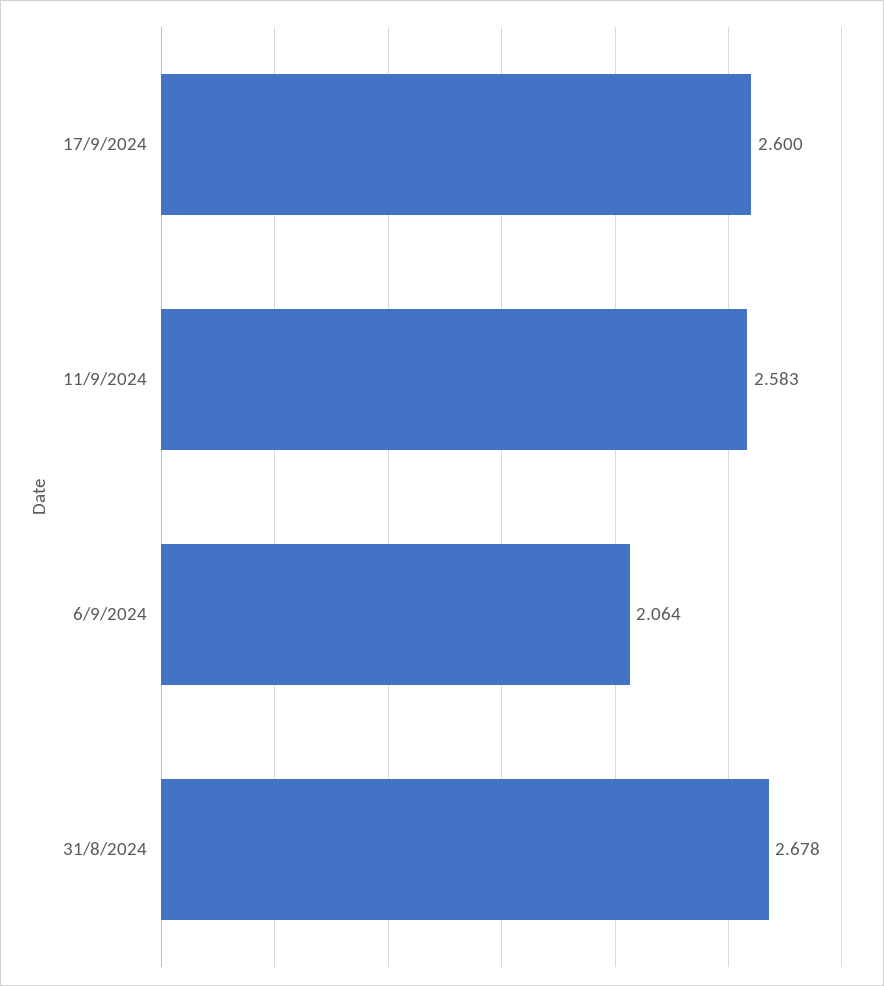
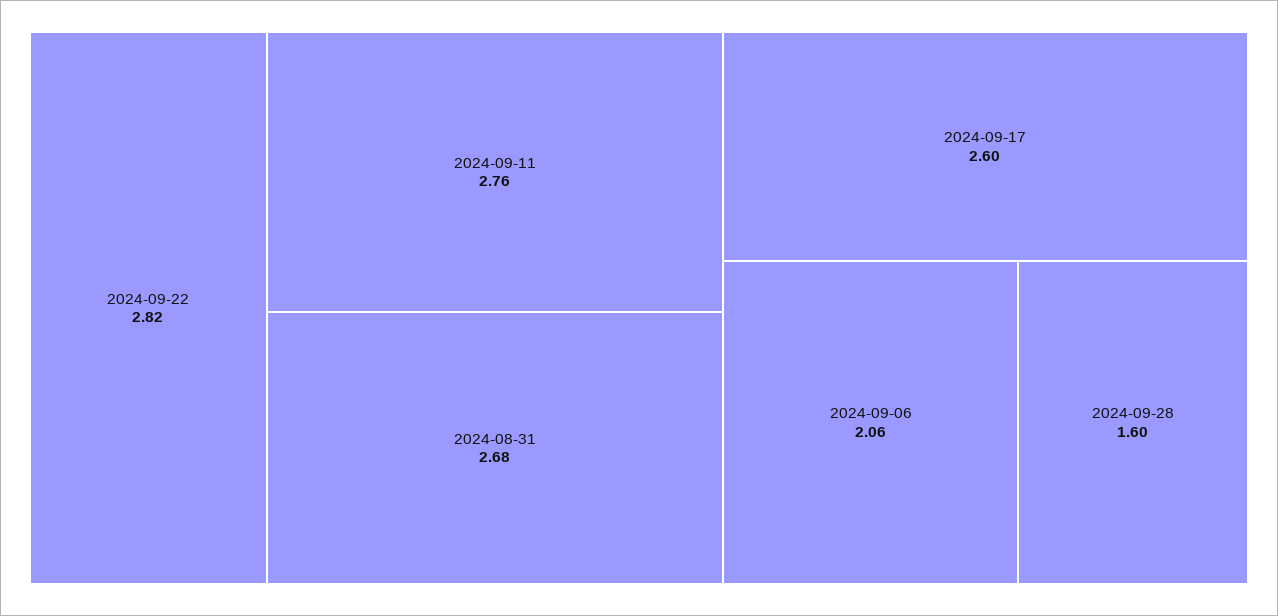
11/9/2024: 2.583 -> 2.76
2024-09-22: none -> 2.82
2024-09-28: none -> 1.6

